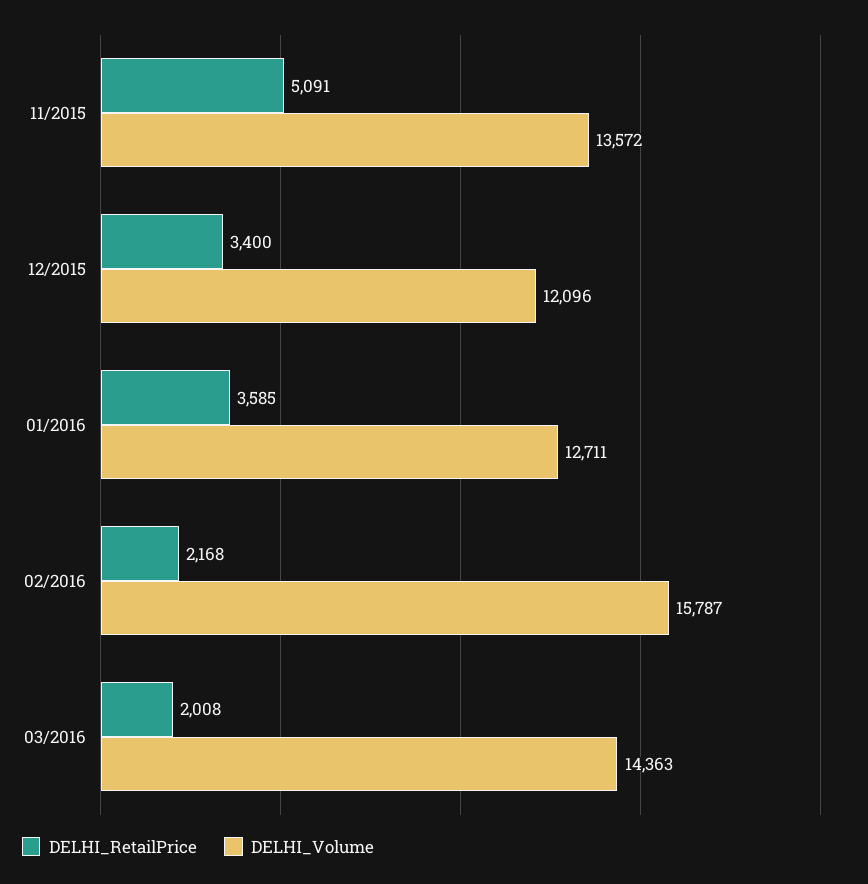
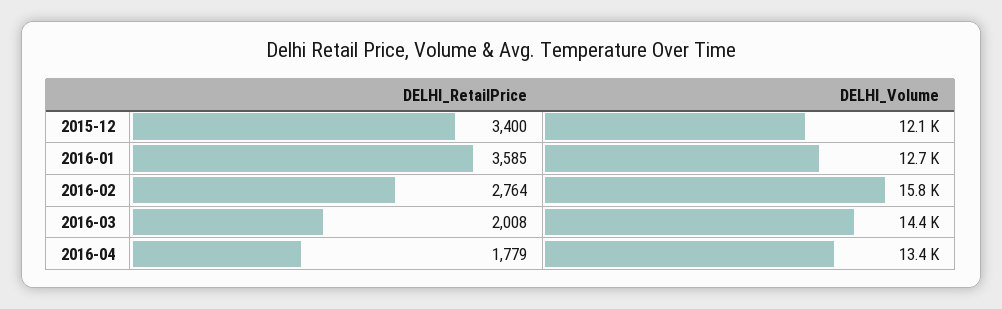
DELHI_RetailPrice, 11/2015: 5091 -> none
DELHI_Volume, 11/2015: 13572 -> none
DELHI_RetailPrice, 02/2016: 2168 -> 2764
DELHI_RetailPrice, 2016-04: none -> 1779
DELHI_Volume, 2016-04: none -> 13400

